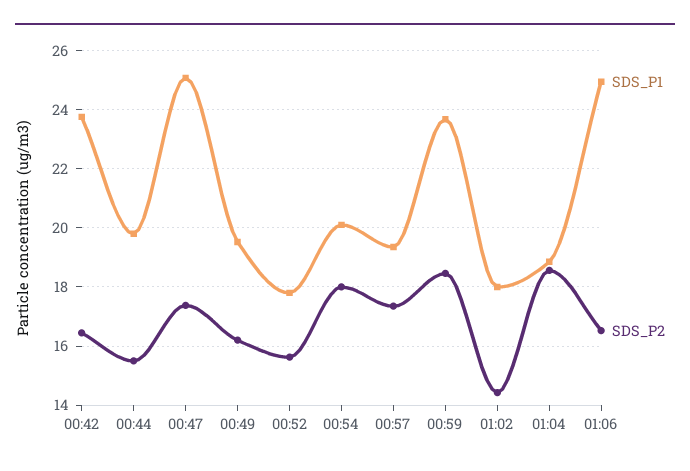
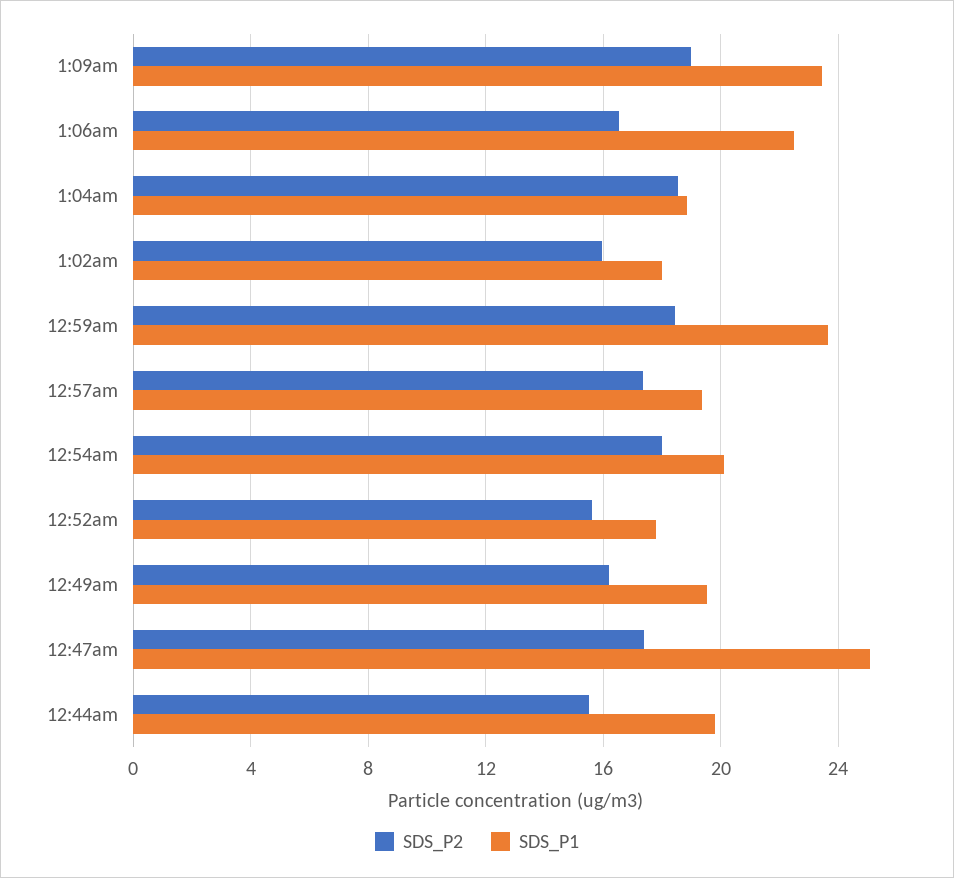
SDS_P1, 00:42: 23.75 -> none
SDS_P2, 00:42: 16.5 -> none
SDS_P2, 01:02: 14.5 -> 16
SDS_P1, 01:06: 25 -> 22.5
SDS_P2, 1:09am: none -> 19
SDS_P1, 1:09am: none -> 23.5

